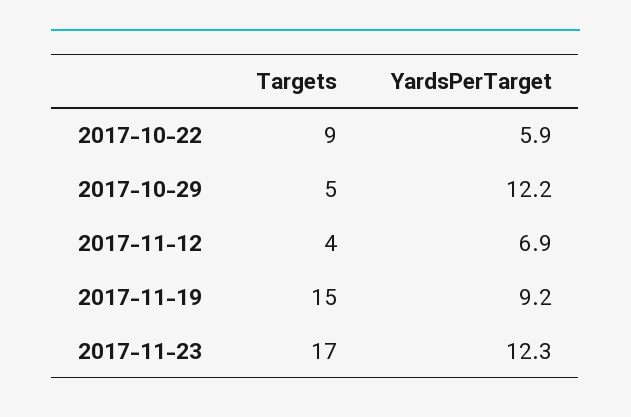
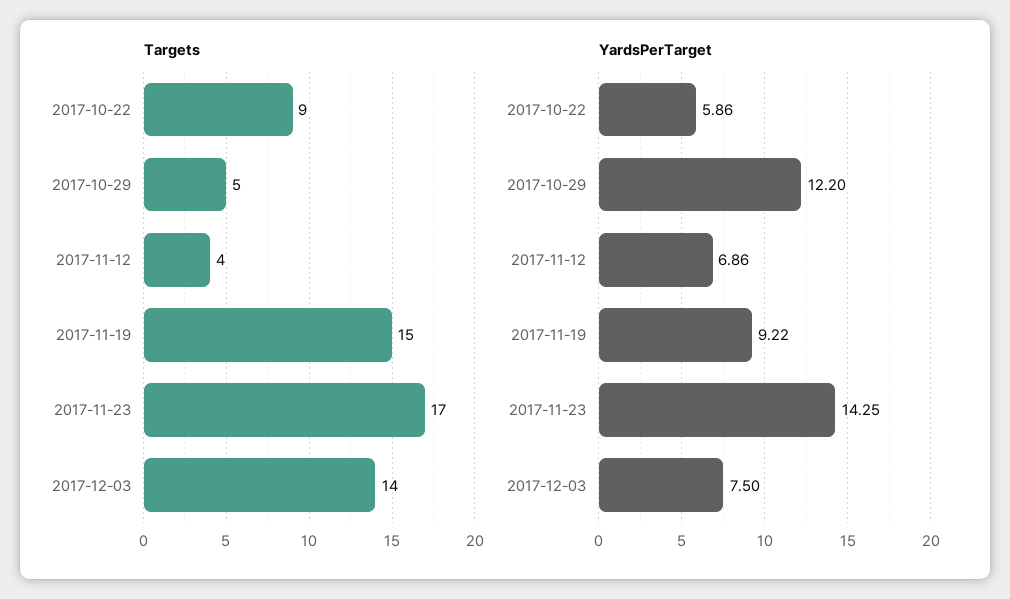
YardsPerTarget, 2017-11-23: 12.3 -> 14.25
Targets, 2017-12-03: none -> 14
YardsPerTarget, 2017-12-03: none -> 7.5

